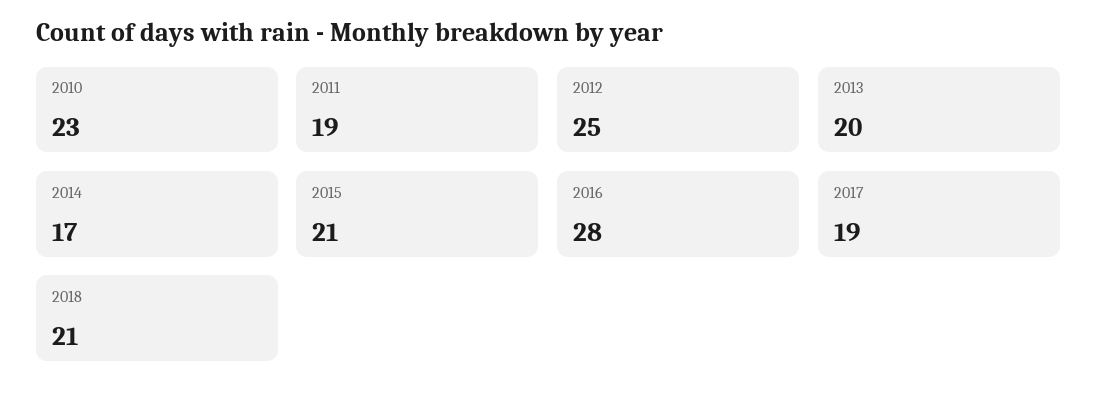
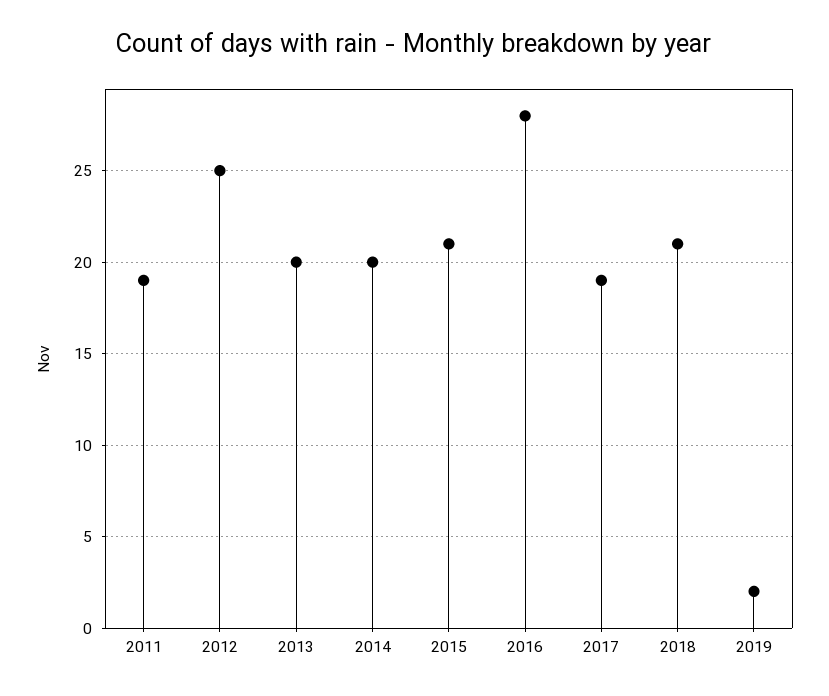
2010: 23 -> none
2014: 17 -> 20
2019: none -> 2

